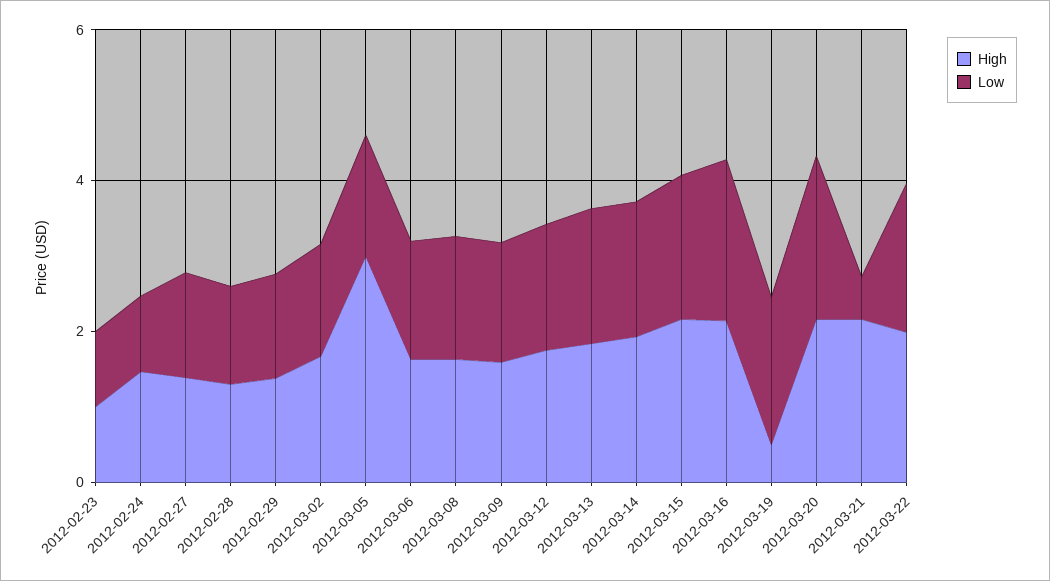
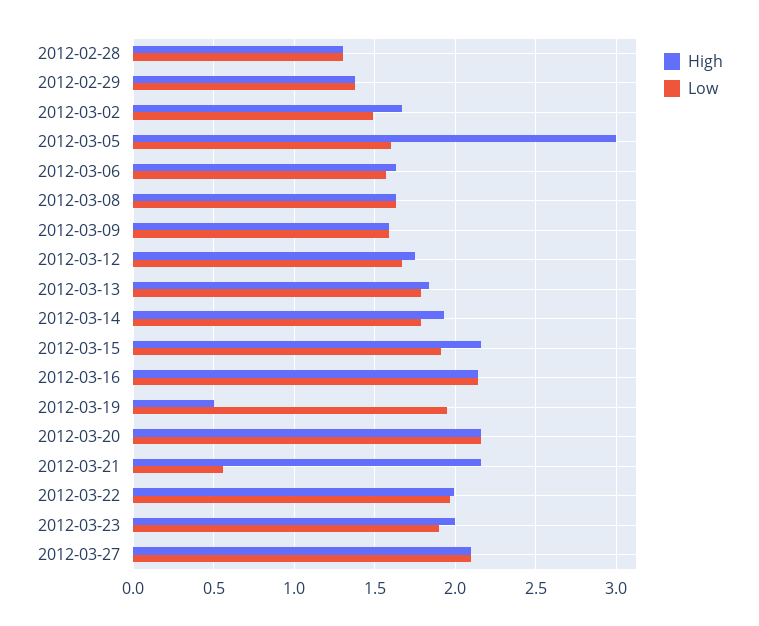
High, 2012-02-23: 1 -> none
Low, 2012-02-23: 1 -> none
High, 2012-02-24: 1.5 -> none
Low, 2012-02-24: 1 -> none
High, 2012-02-27: 1.5 -> none
Low, 2012-02-27: 1.5 -> none
High, 2012-03-23: none -> 2
Low, 2012-03-23: none -> 1.9
High, 2012-03-27: none -> 2.1
Low, 2012-03-27: none -> 2.1

